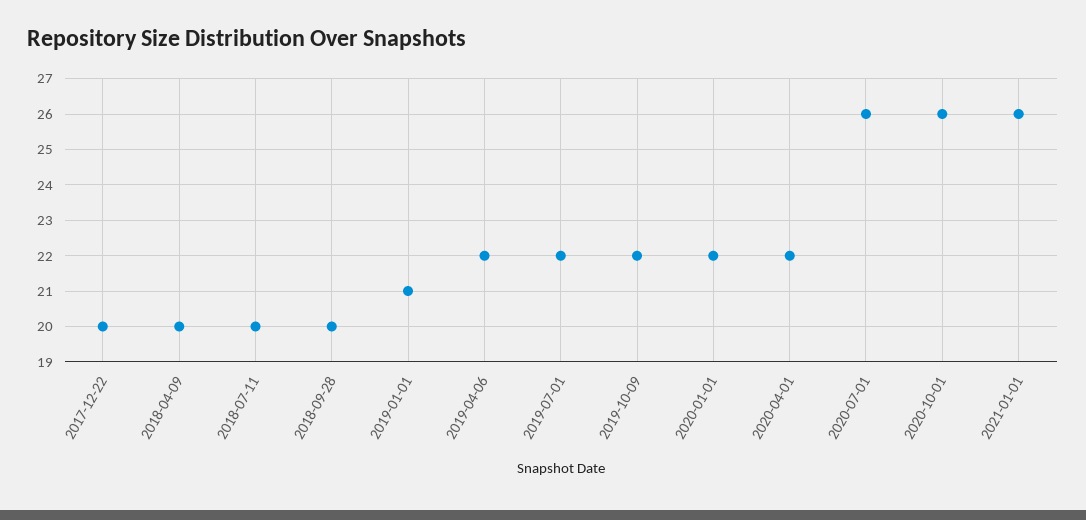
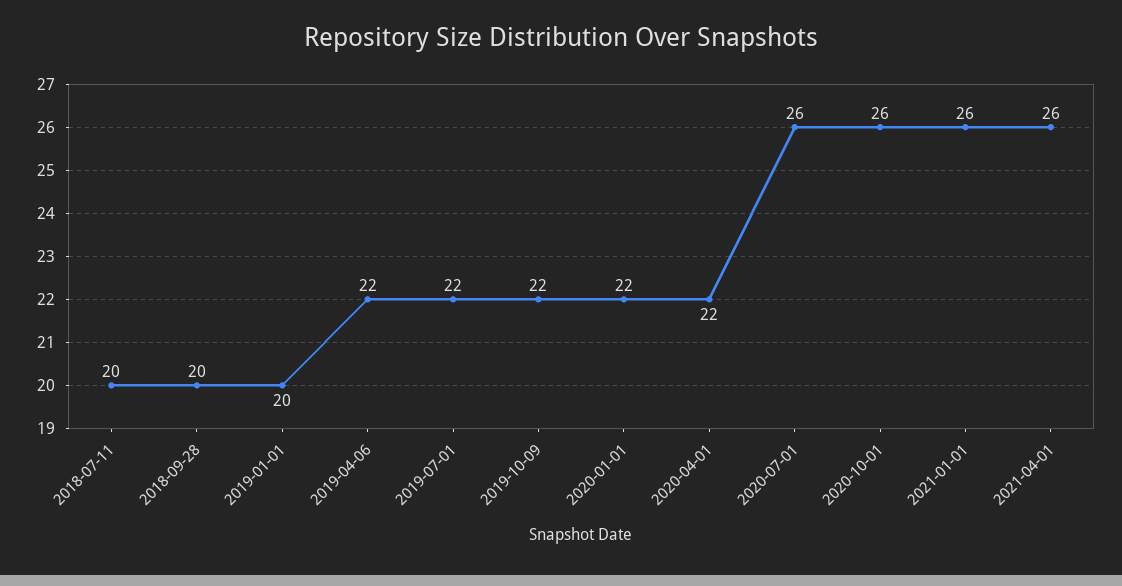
2017-12-22: 20 -> none
2018-04-09: 20 -> none
2019-01-01: 21 -> 20
2021-04-01: none -> 26

